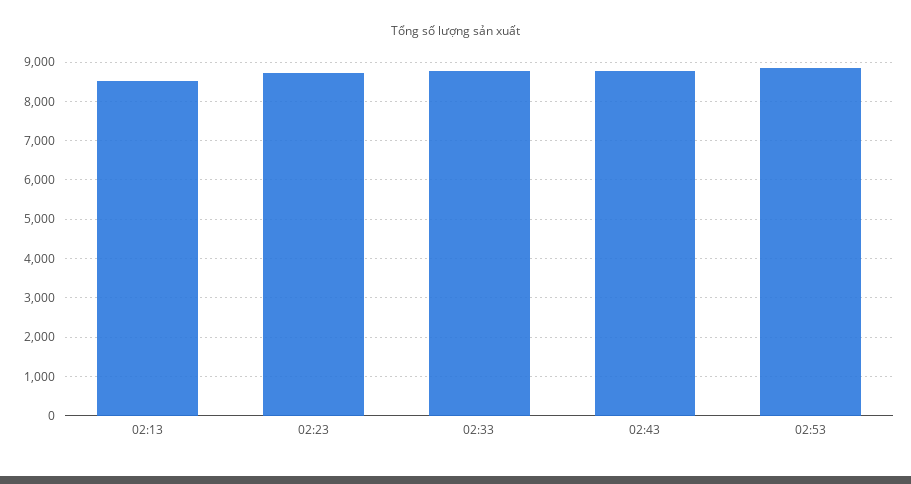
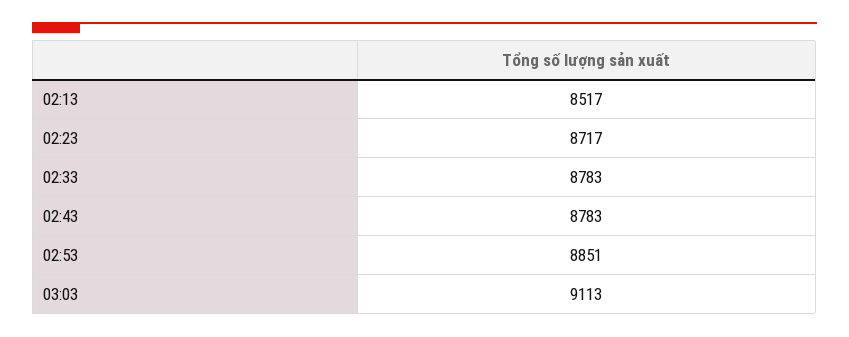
03:03: none -> 9113

